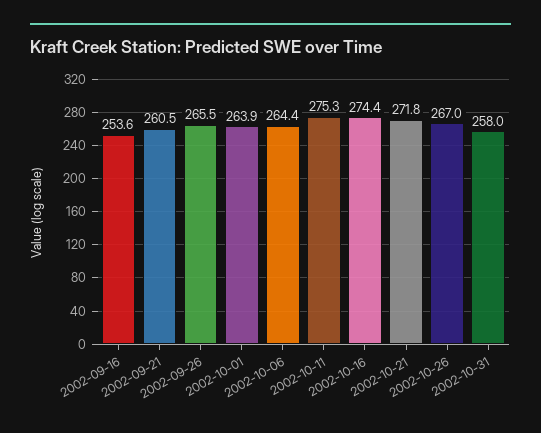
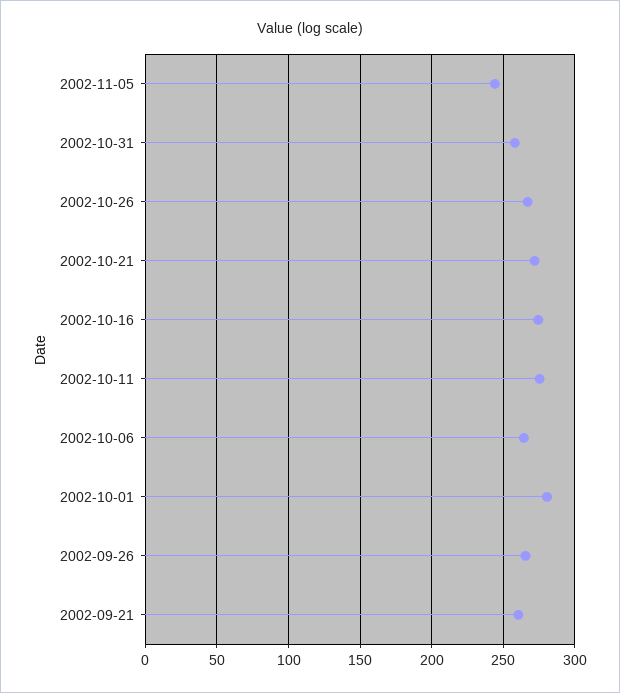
2002-09-16: 253.6 -> none
2002-10-01: 263.9 -> 280
2002-11-05: none -> 245

